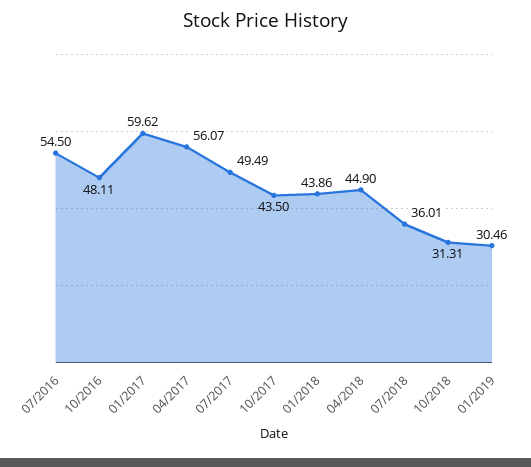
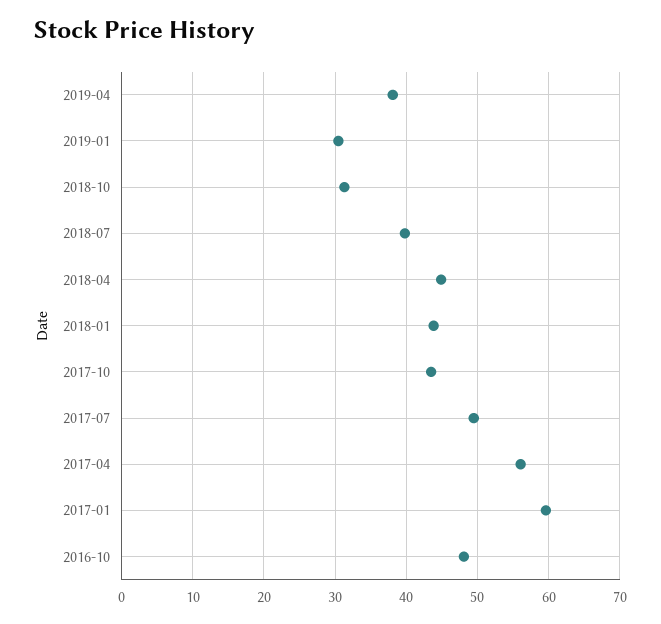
07/2016: 54.5 -> none
07/2018: 36.01 -> 40
2019-04: none -> 38

